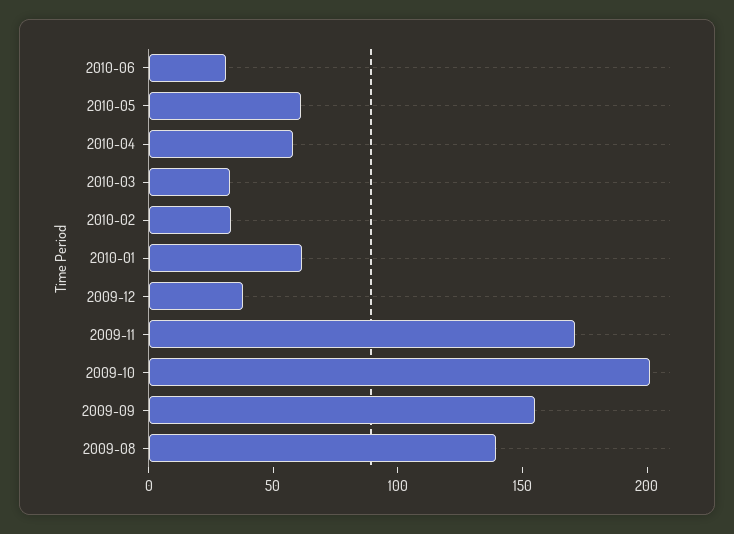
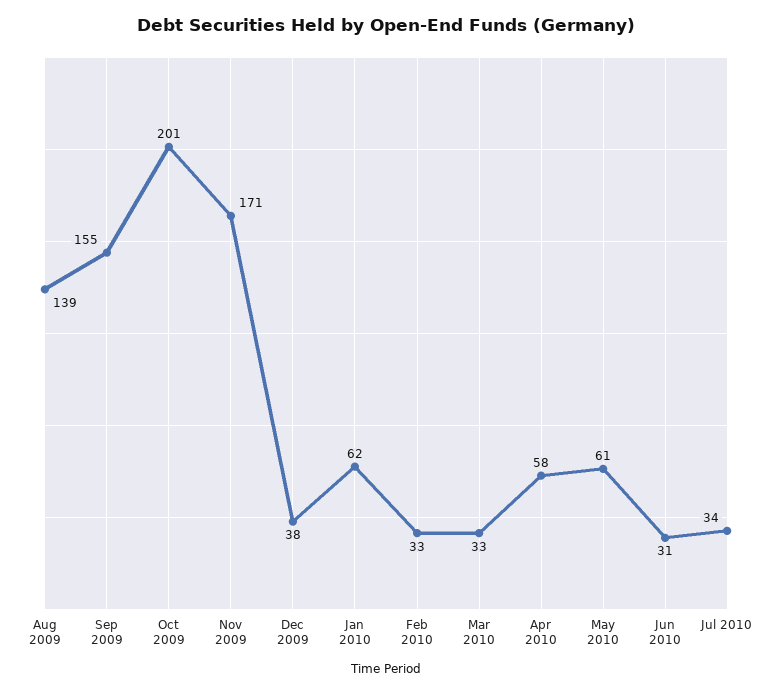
Jul 2010: none -> 34

